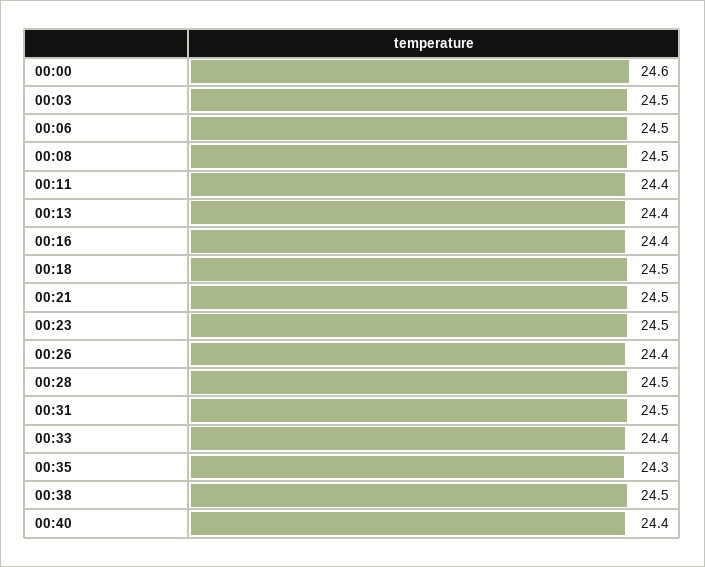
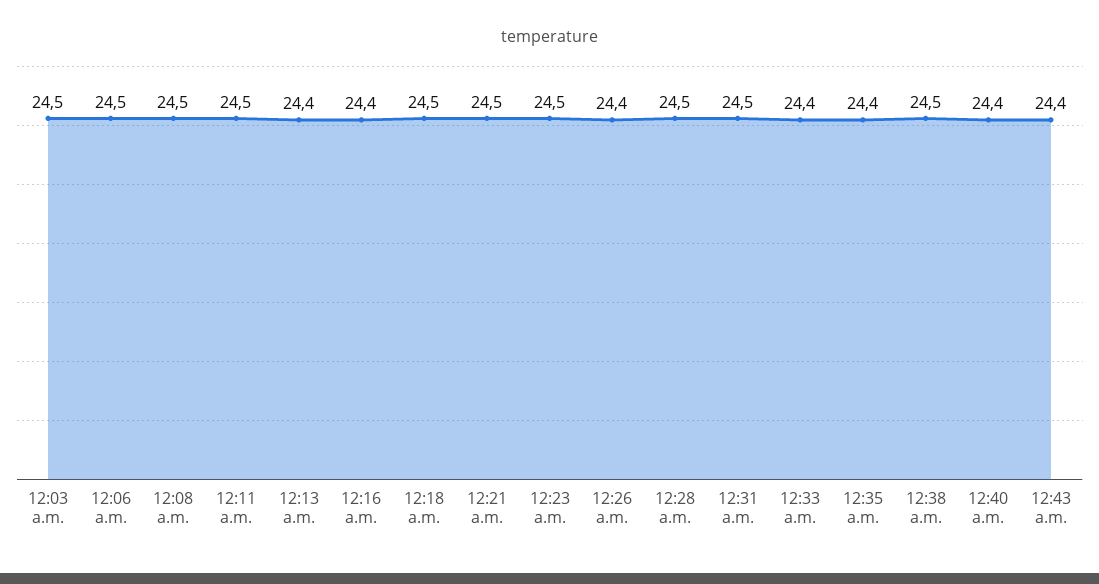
00:00: 24.6 -> none
00:11: 24.4 -> 24.5
00:35: 24.3 -> 24.4
12:43 a.m.: none -> 24.4

